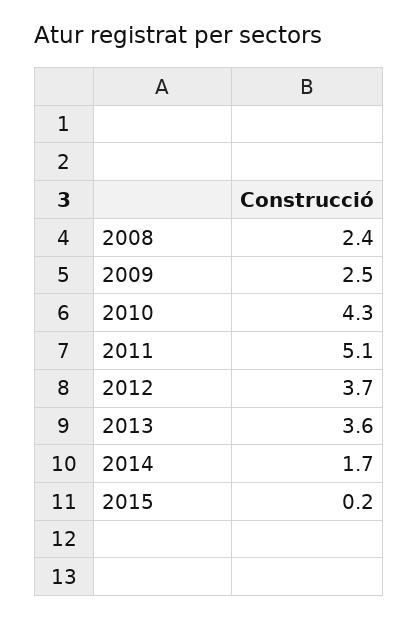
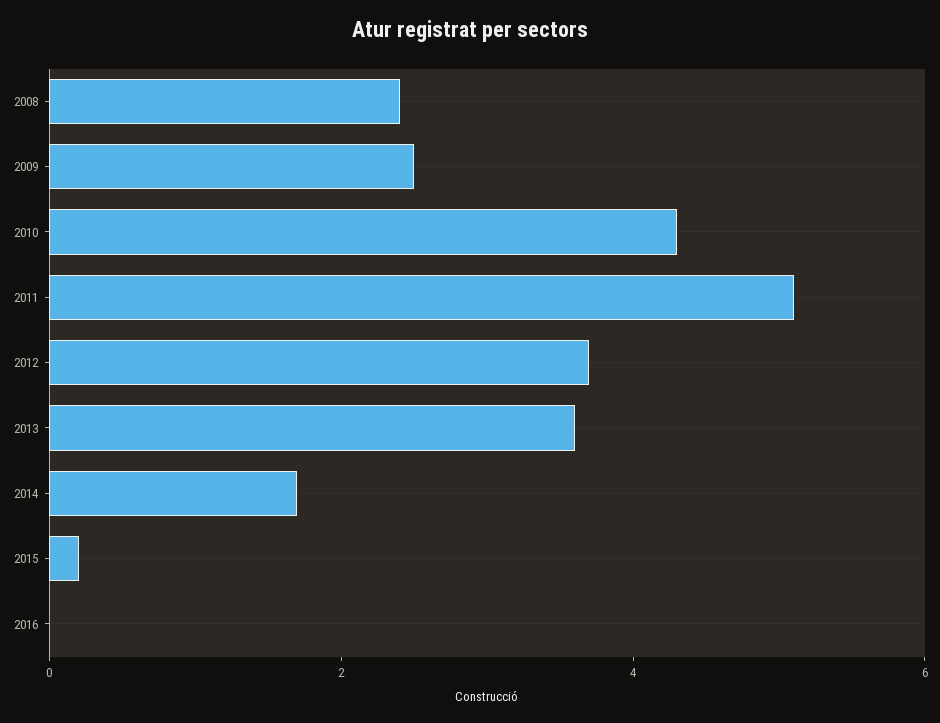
2016: none -> 0

